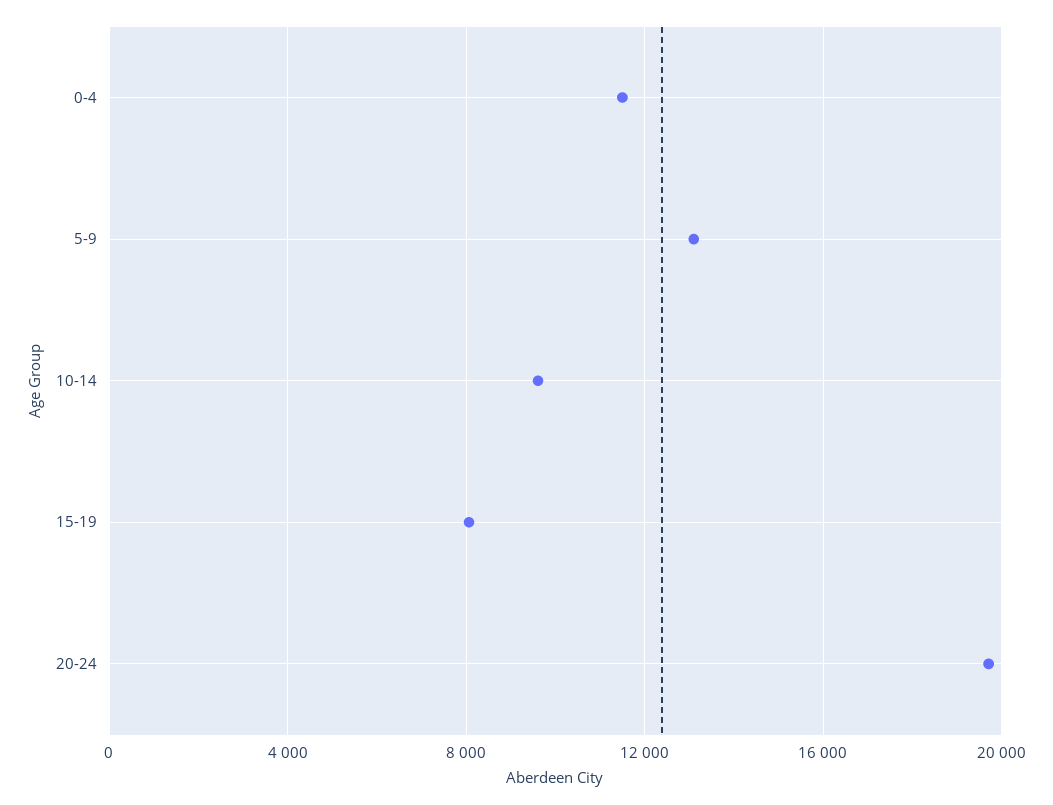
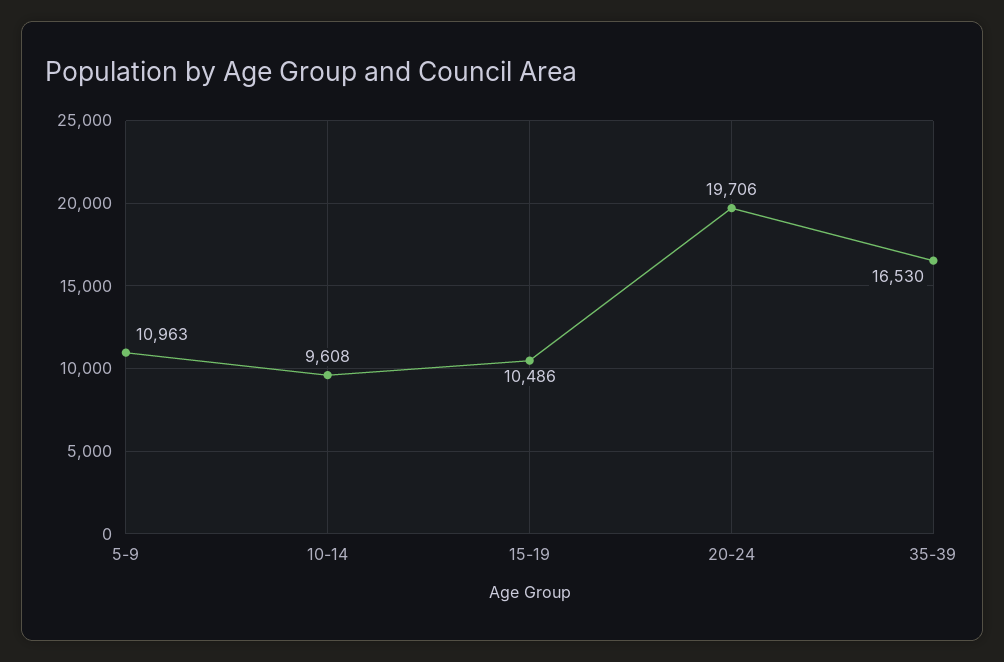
0-4: 11500 -> none
5-9: 13000 -> 10963
15-19: 8000 -> 10486
35-39: none -> 16530

